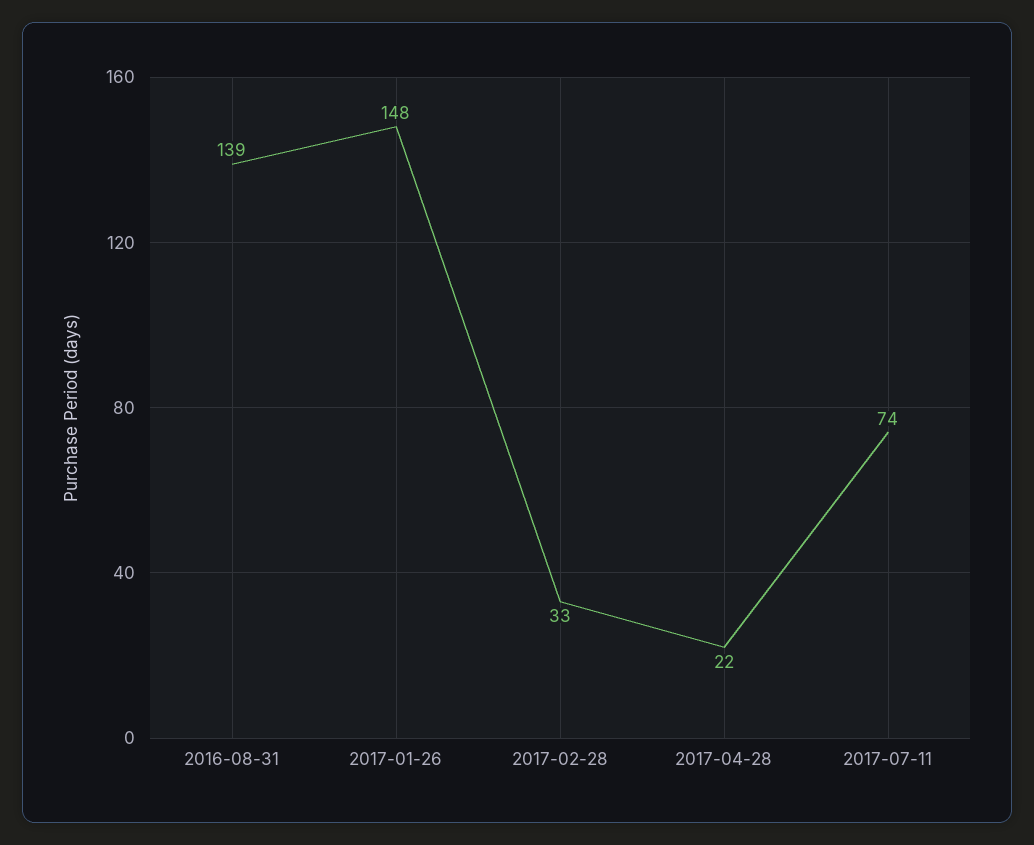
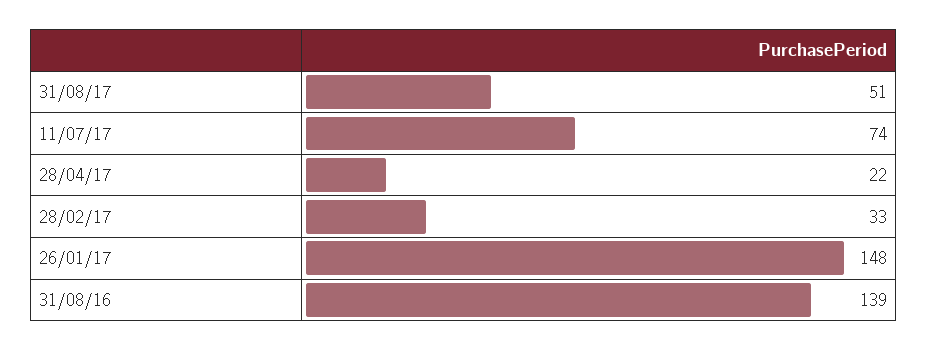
31/08/17: none -> 51

